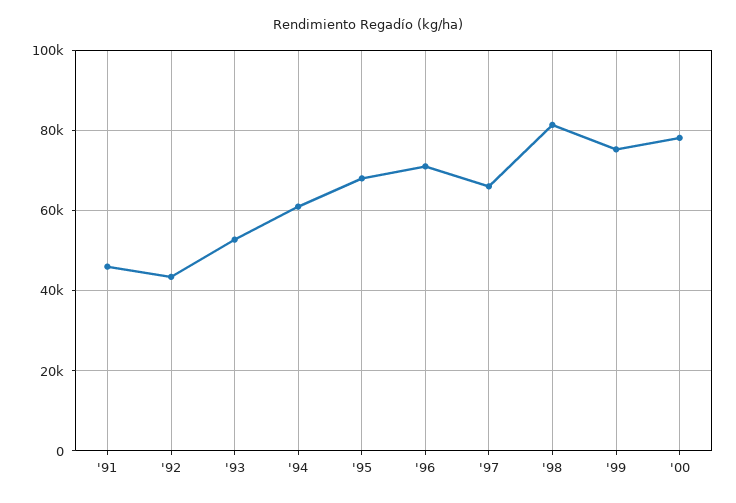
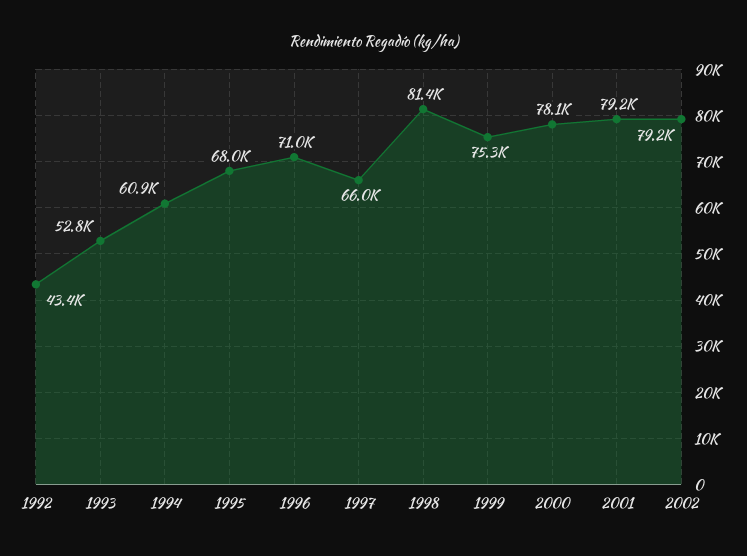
'91: 46000 -> none
2001: none -> 79200
2002: none -> 79200

